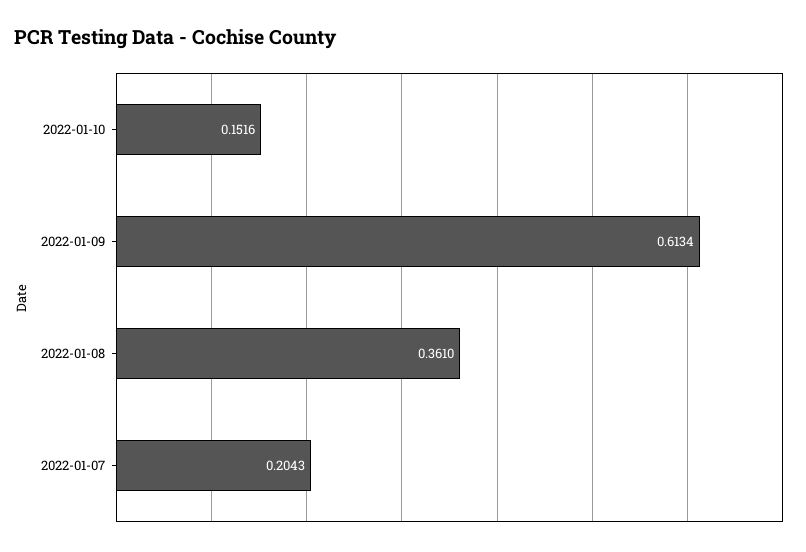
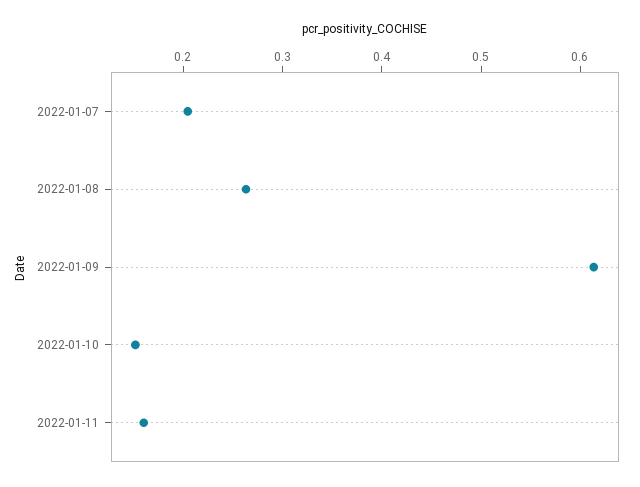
2022-01-08: 0.361 -> 0.26
2022-01-11: none -> 0.16

